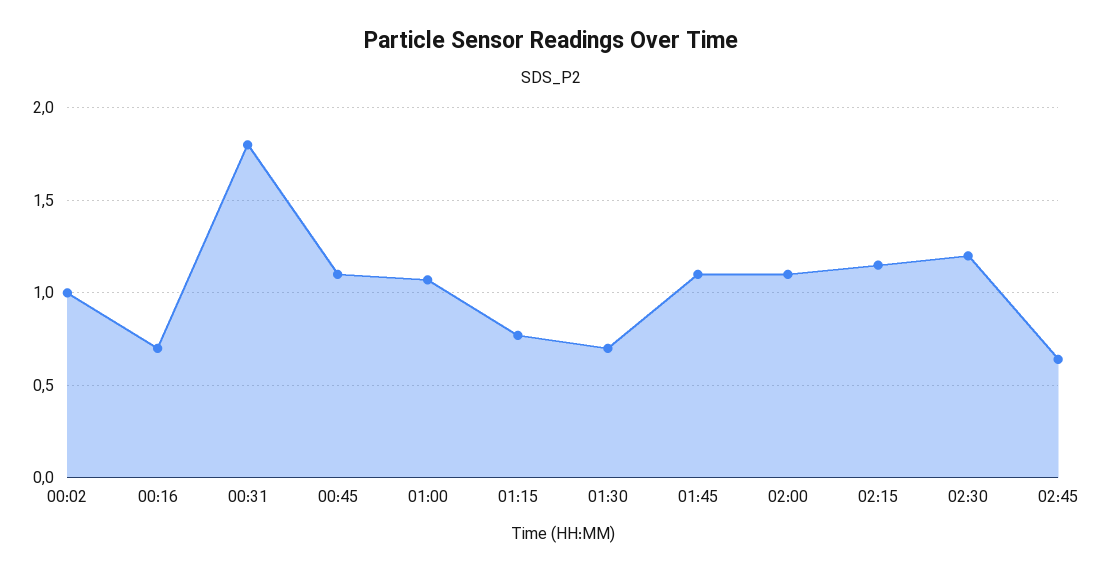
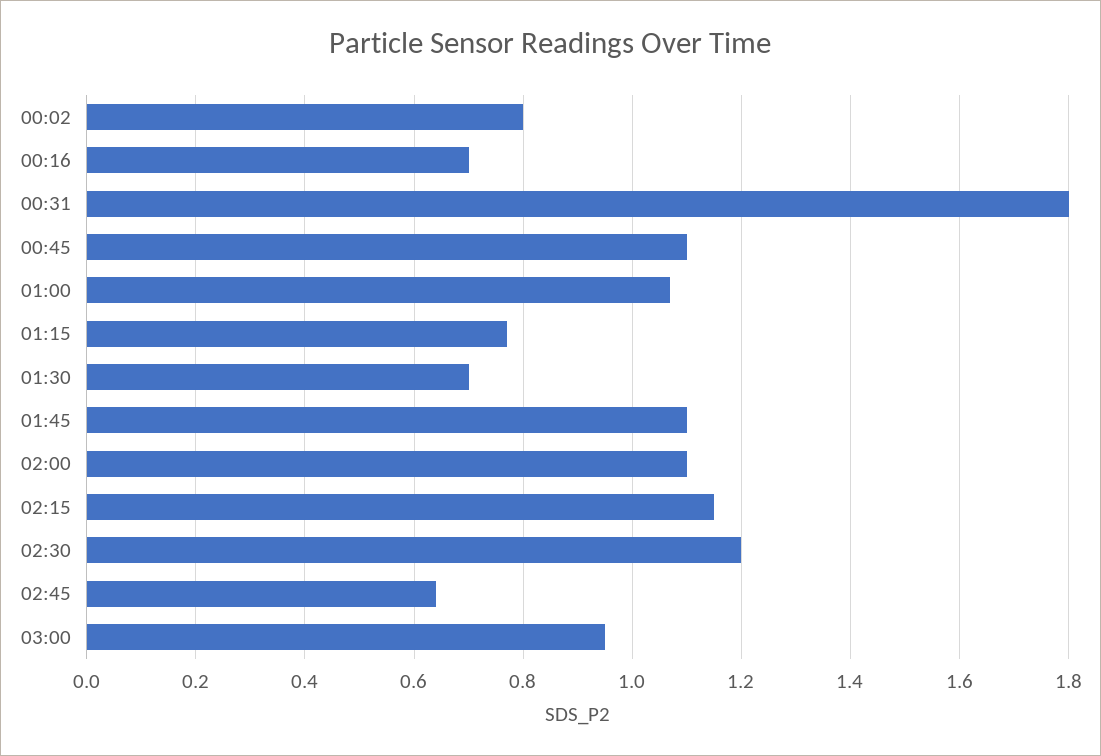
00:02: 1 -> 0.8
03:00: none -> 0.95

